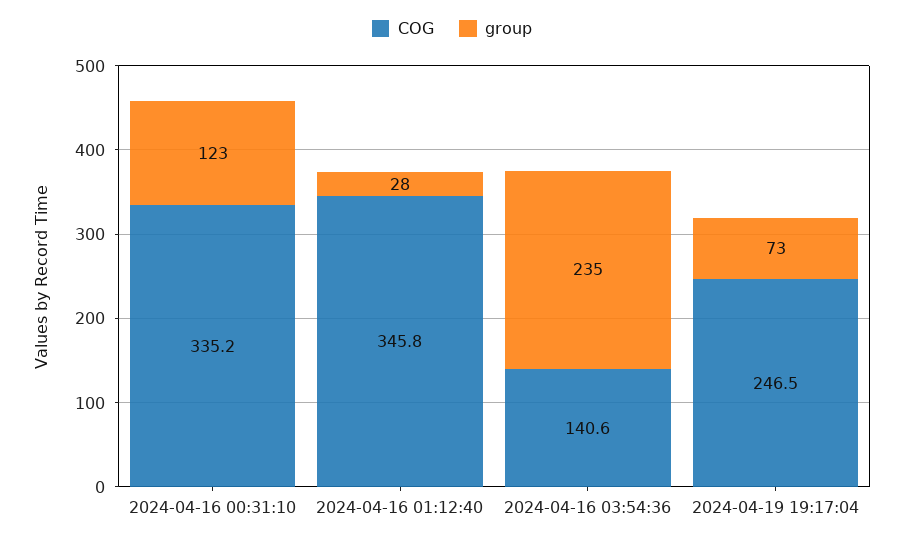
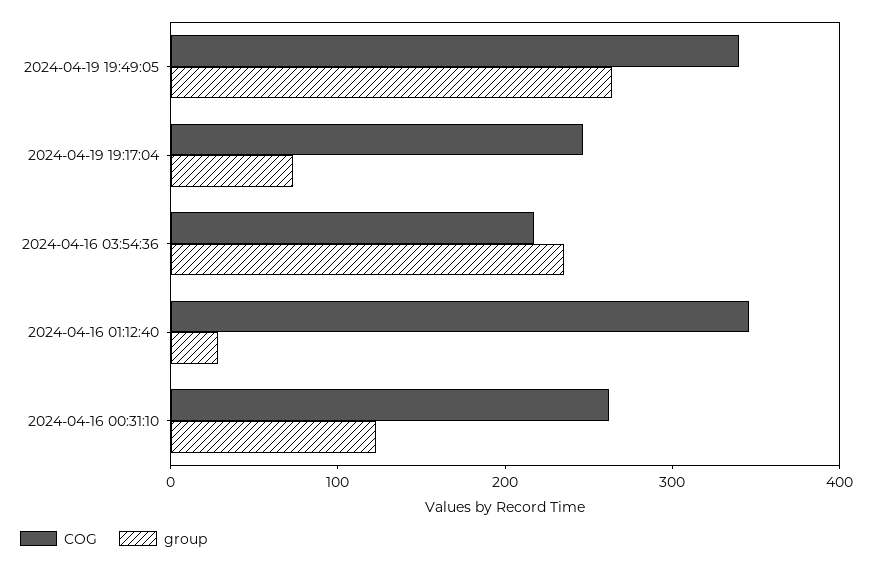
COG, 2024-04-16 00:31:10: 335.2 -> 260
COG, 2024-04-16 03:54:36: 140.6 -> 220
COG, 2024-04-19 19:49:05: none -> 340
group, 2024-04-19 19:49:05: none -> 260

